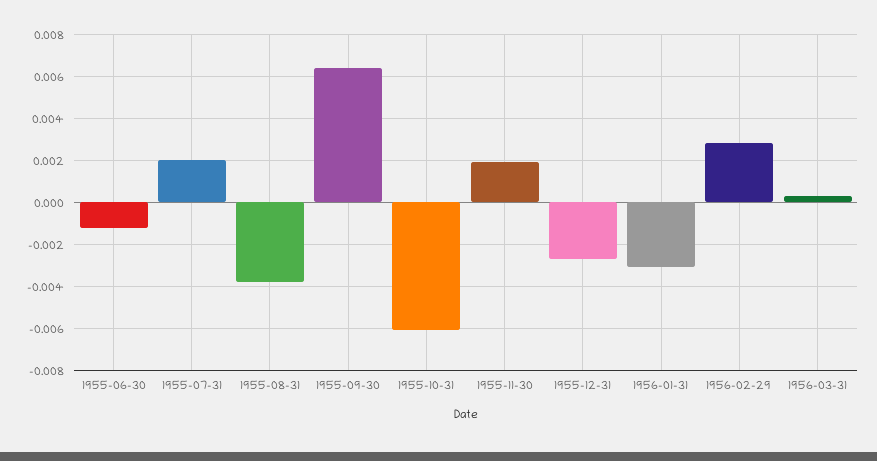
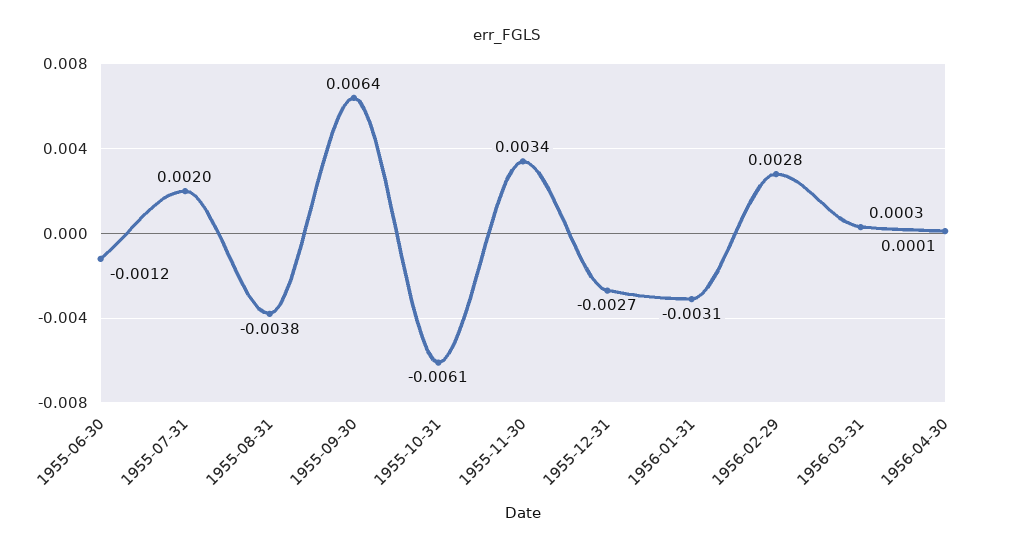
1955-11-30: 0.002 -> 0.0034
1956-04-30: none -> 0.0001

